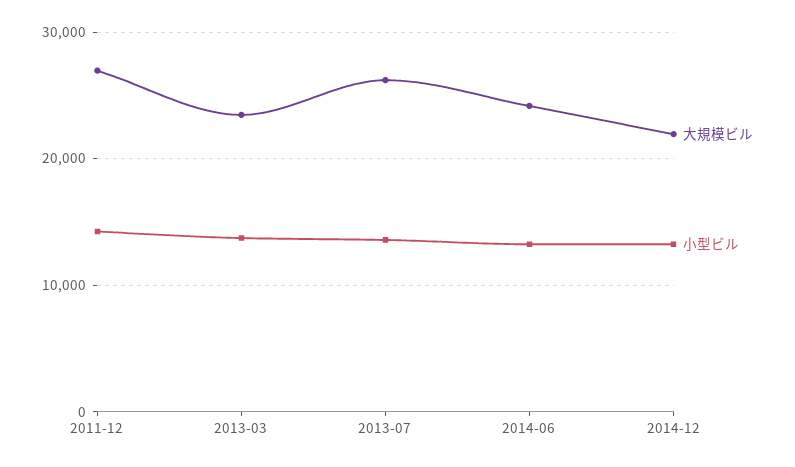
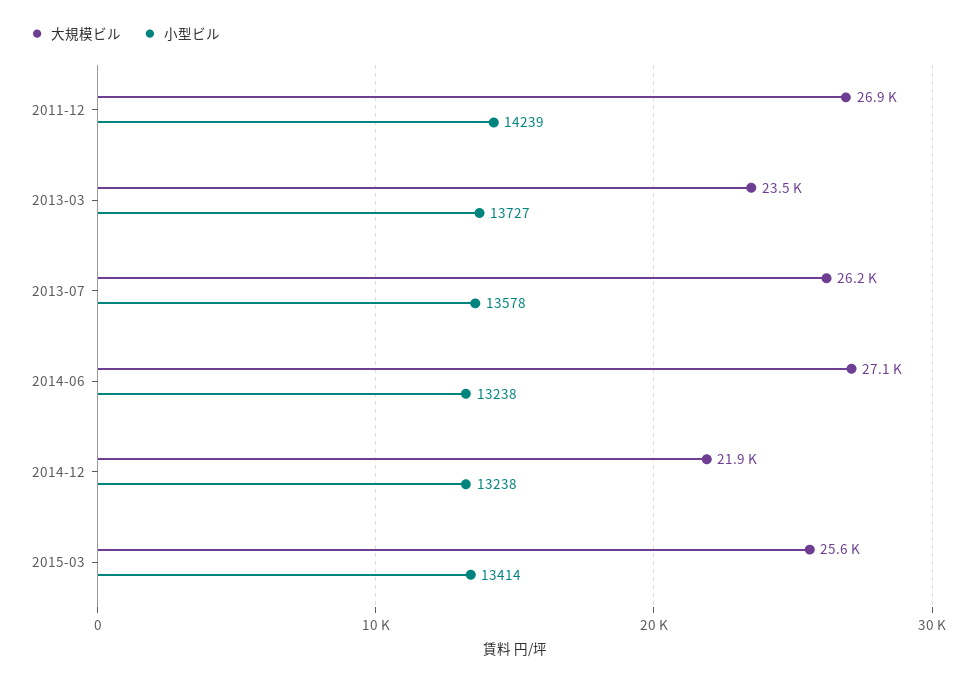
大規模ビル, 2014-06: 24000 -> 27100
大規模ビル, 2015-03: none -> 25600
小型ビル, 2015-03: none -> 13414

